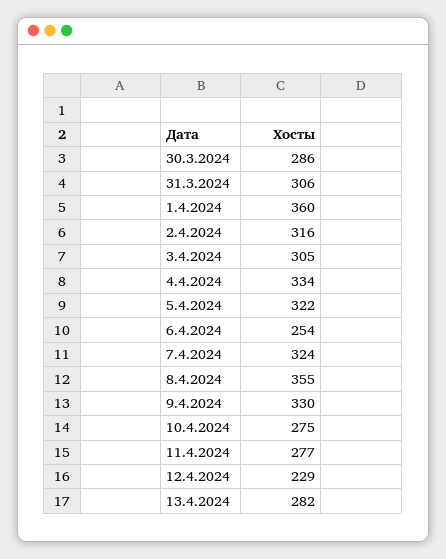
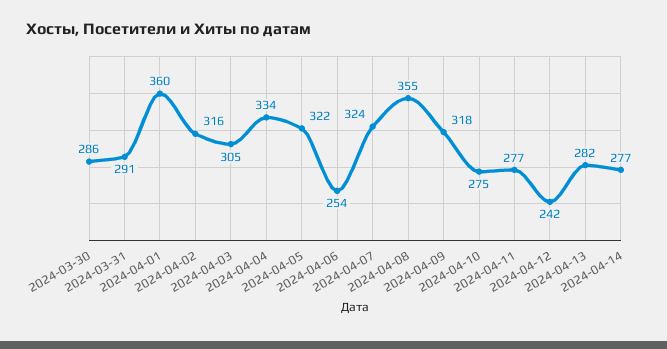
31.3.2024: 306 -> 291
9.4.2024: 330 -> 318
12.4.2024: 229 -> 242
2024-04-14: none -> 277

